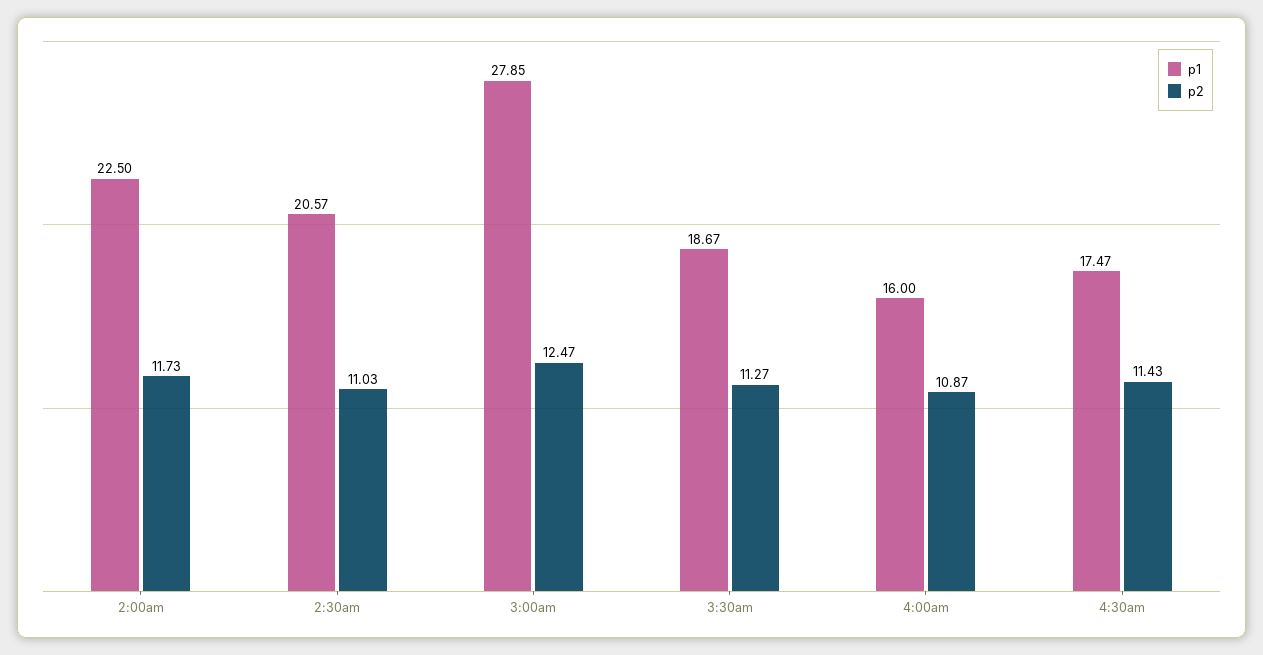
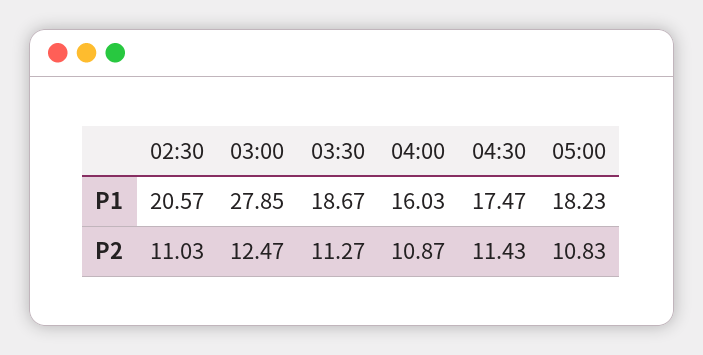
p1, 2:00am: 22.5 -> none
p2, 2:00am: 11.73 -> none
p1, 4:00am: 16 -> 16.03
p1, 05:00: none -> 18.23
p2, 05:00: none -> 10.83

